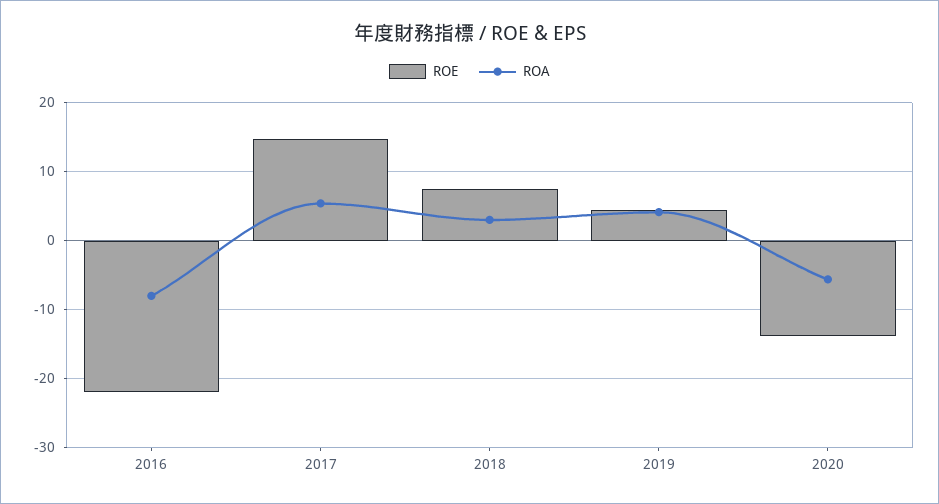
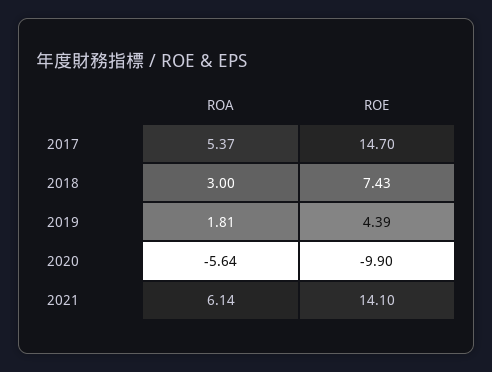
ROE, 2016: -22 -> none
ROA, 2016: -8 -> none
ROA, 2019: 4 -> 1.81
ROE, 2020: -14 -> -9.9
ROA, 2021: none -> 6.14
ROE, 2021: none -> 14.1

